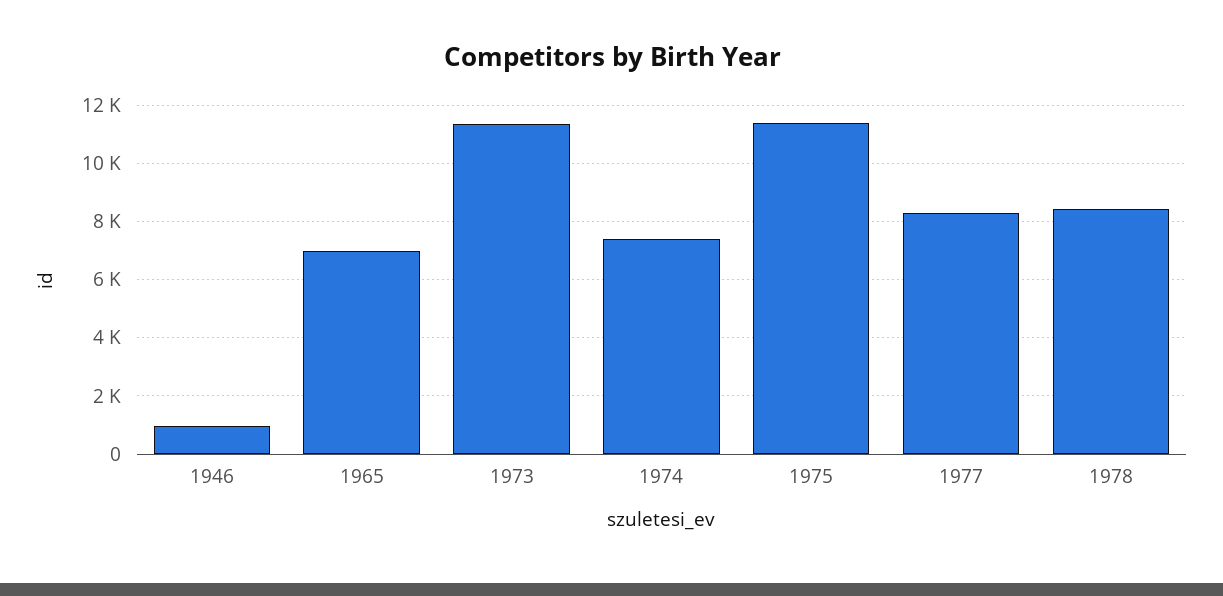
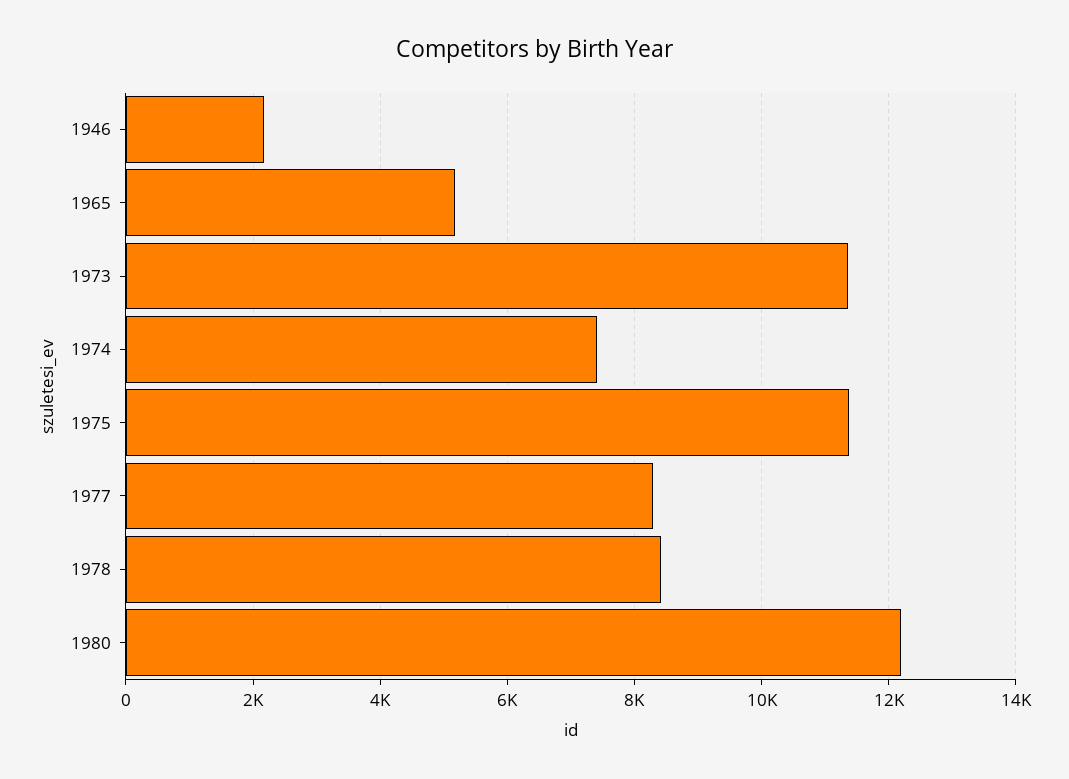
1946: 1000 -> 2200
1965: 7000 -> 5200
1980: none -> 12200

